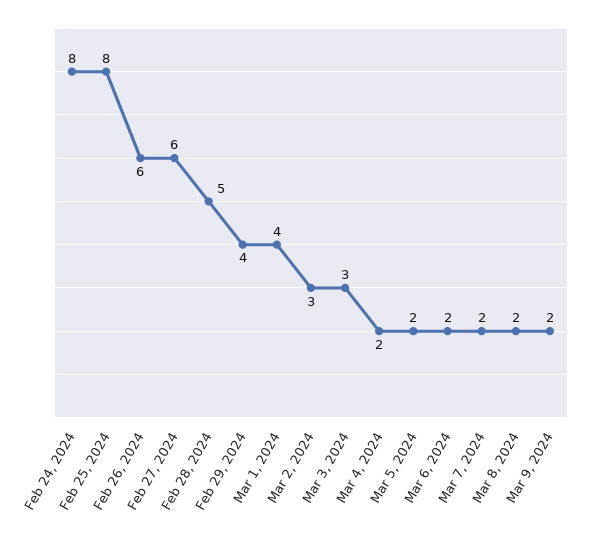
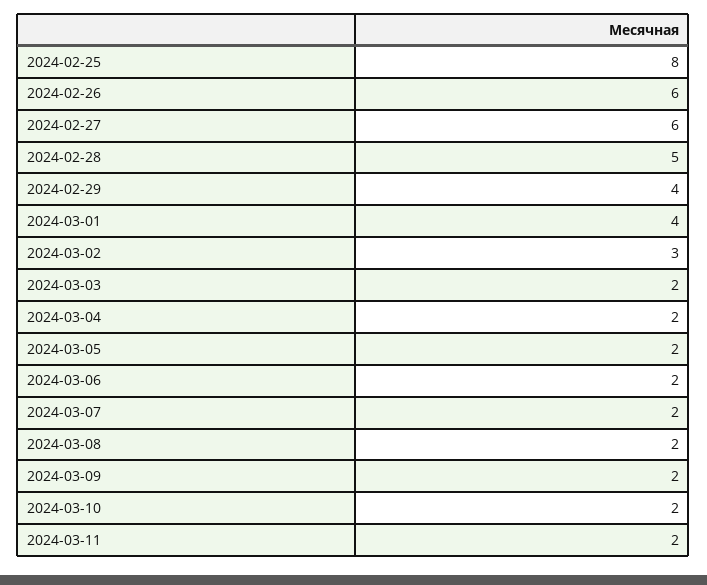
Feb 24, 2024: 8 -> none
Mar 3, 2024: 3 -> 2
2024-03-10: none -> 2
2024-03-11: none -> 2

